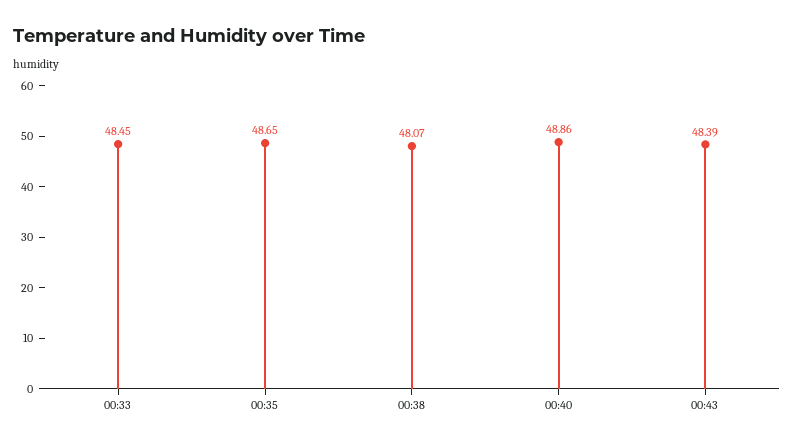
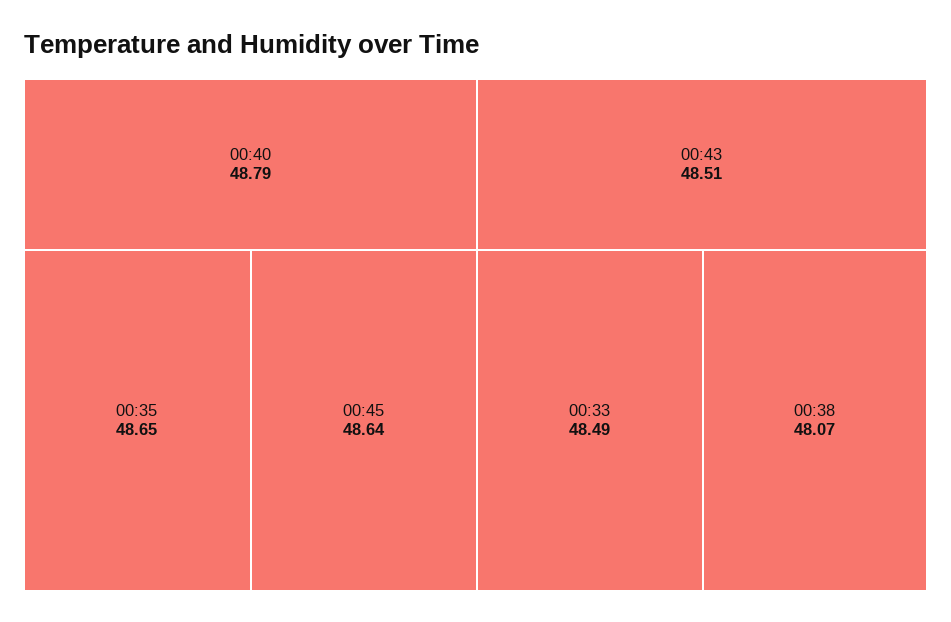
00:33: 48.45 -> 48.49
00:40: 48.86 -> 48.79
00:43: 48.39 -> 48.51
00:45: none -> 48.64

